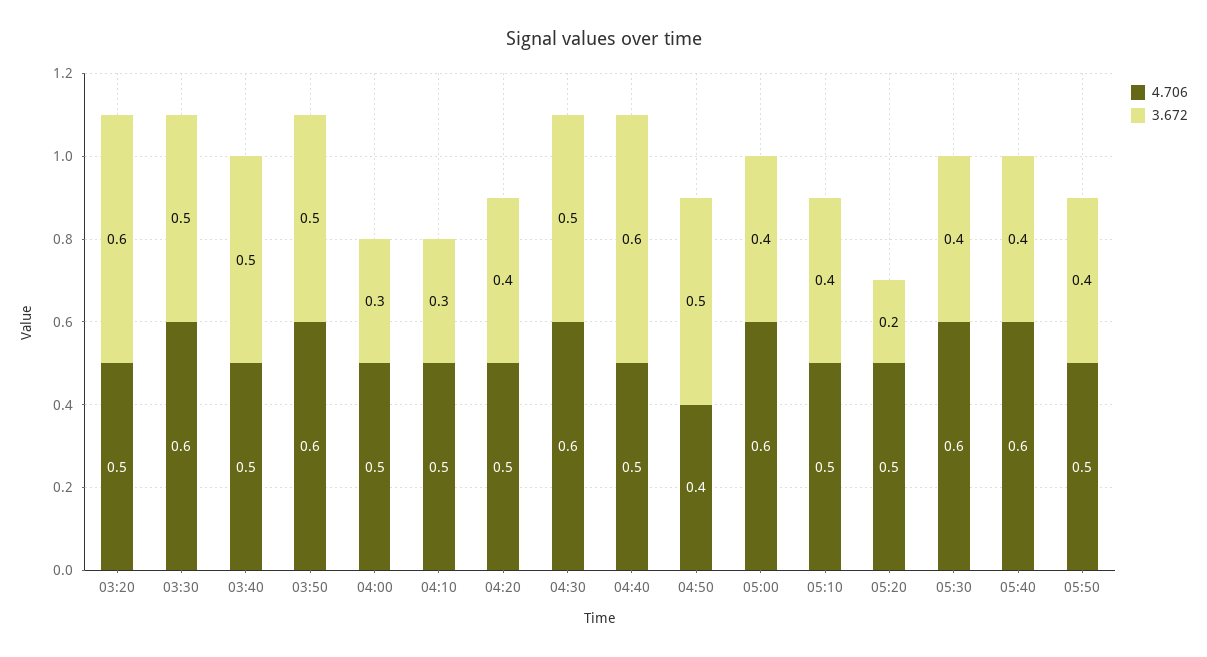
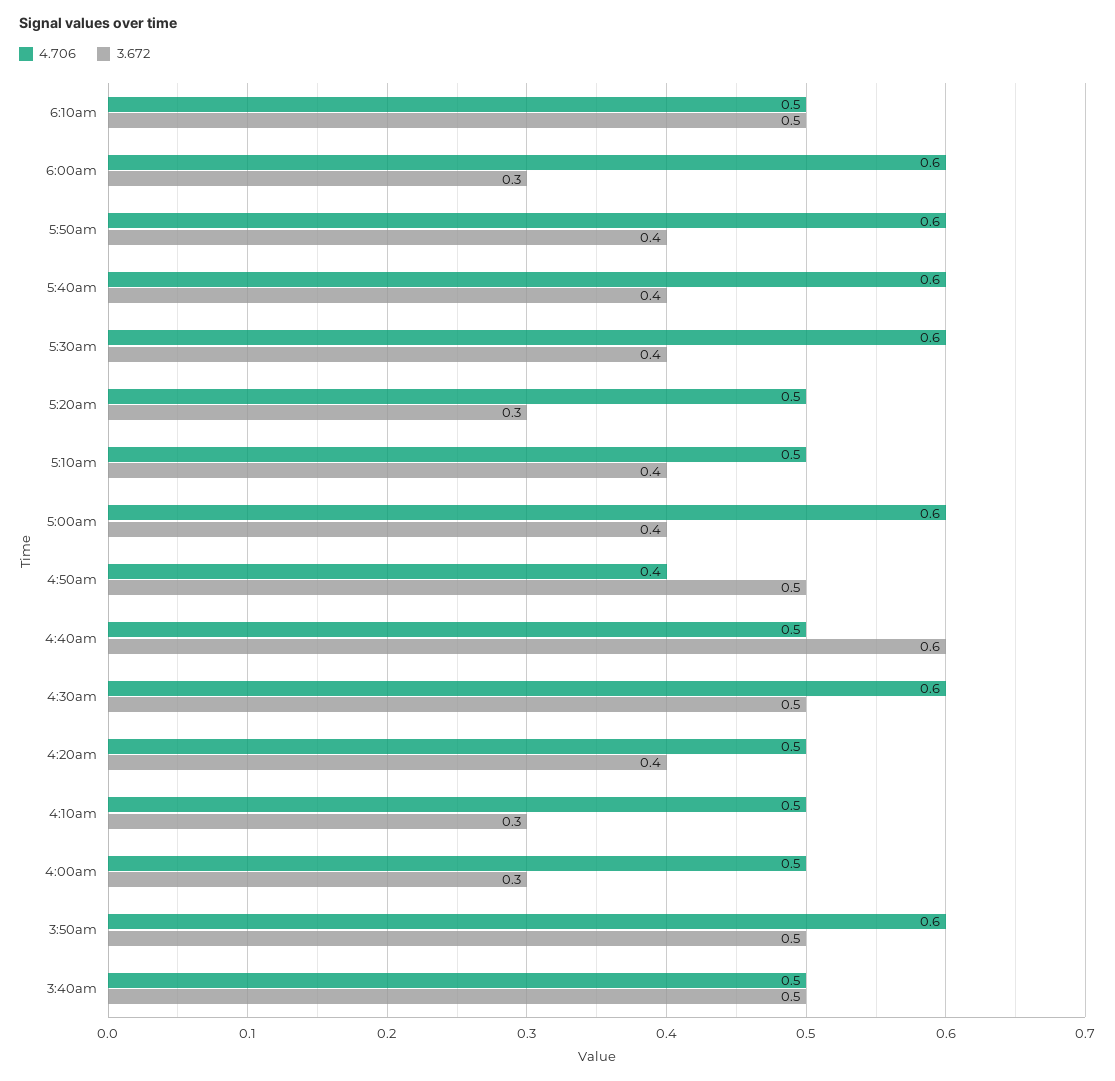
4.706, 03:20: 0.5 -> none
3.672, 03:20: 0.6 -> none
4.706, 03:30: 0.6 -> none
3.672, 03:30: 0.5 -> none
3.672, 05:20: 0.2 -> 0.3
4.706, 05:50: 0.5 -> 0.6
4.706, 6:10am: none -> 0.5
3.672, 6:10am: none -> 0.5
4.706, 6:00am: none -> 0.6
3.672, 6:00am: none -> 0.3

